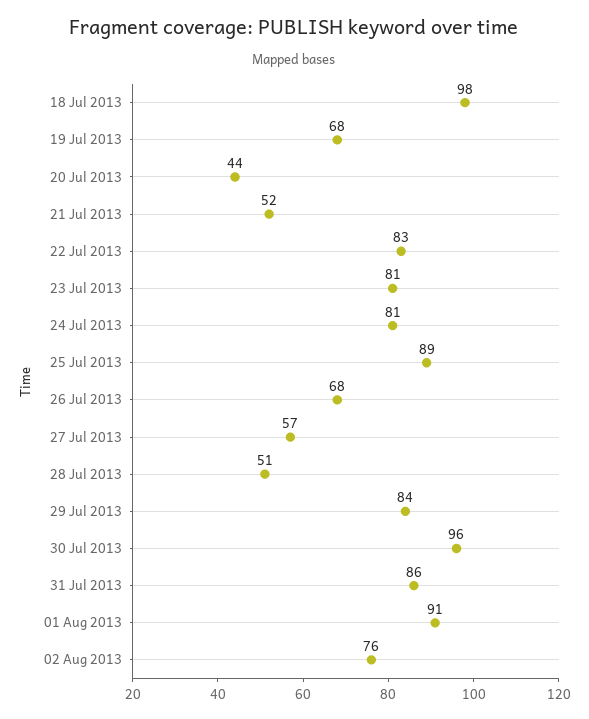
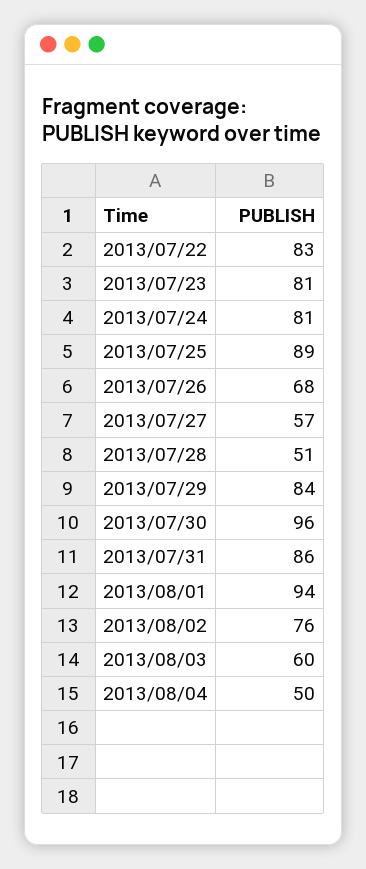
18 Jul 2013: 98 -> none
19 Jul 2013: 68 -> none
20 Jul 2013: 44 -> none
21 Jul 2013: 52 -> none
01 Aug 2013: 91 -> 94
2013/08/03: none -> 60
2013/08/04: none -> 50

